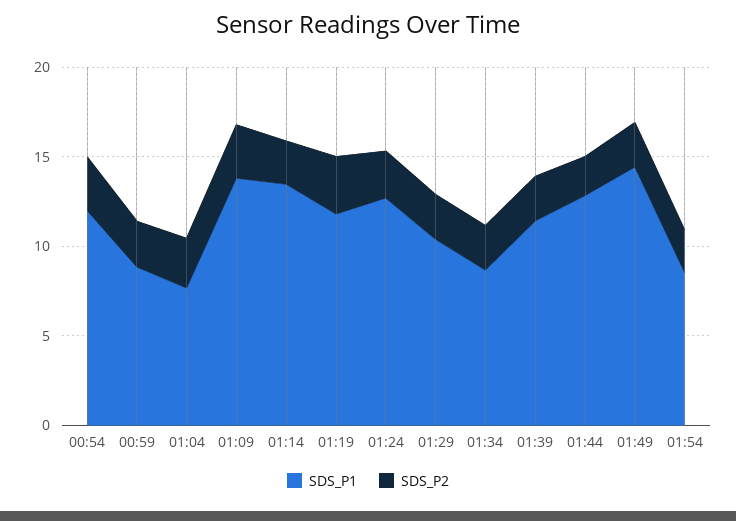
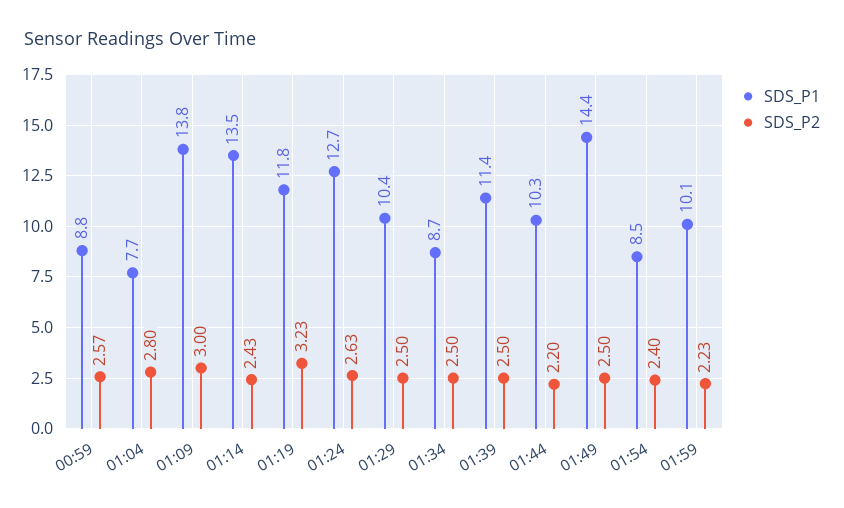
SDS_P1, 00:54: 12 -> none
SDS_P2, 00:54: 3 -> none
SDS_P1, 01:44: 13 -> 10.3
SDS_P1, 01:59: none -> 10.1
SDS_P2, 01:59: none -> 2.23

